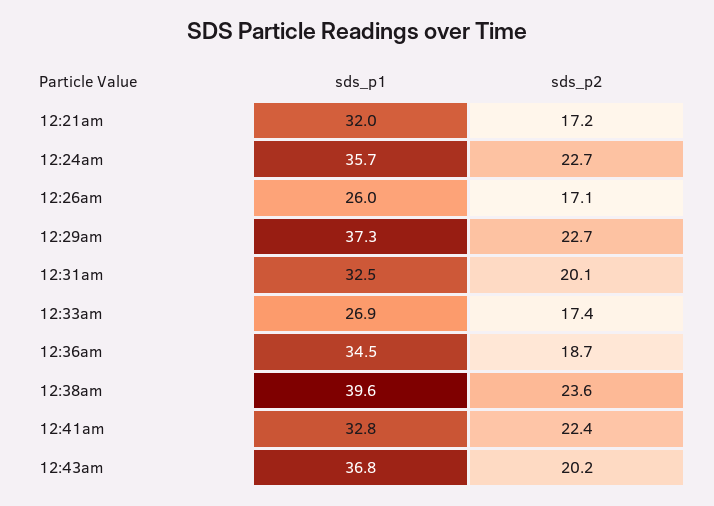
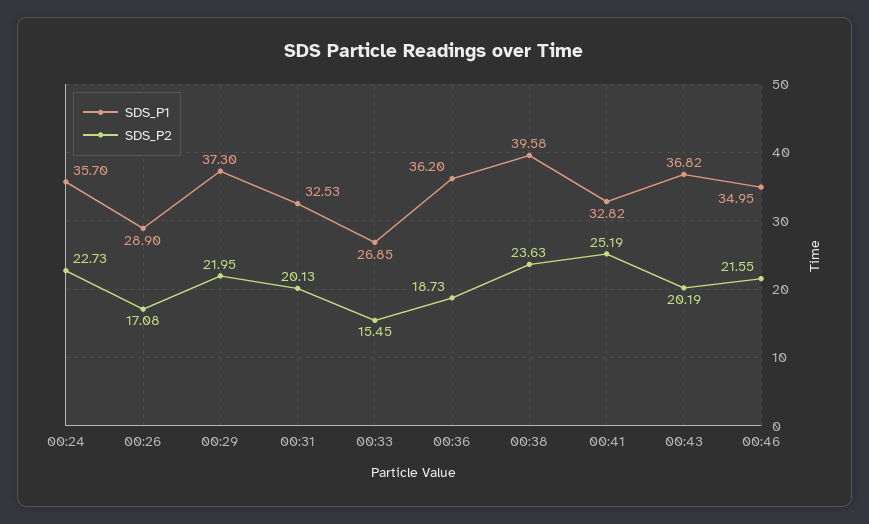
sds_p1, 12:21am: 32 -> none
sds_p2, 12:21am: 17.2 -> none
sds_p1, 12:26am: 26 -> 28.9
sds_p2, 12:29am: 22.7 -> 21.95
sds_p2, 12:33am: 17.4 -> 15.45
sds_p1, 12:36am: 34.5 -> 36.2
sds_p2, 12:41am: 22.4 -> 25.19
sds_p1, 00:46: none -> 34.95
sds_p2, 00:46: none -> 21.55

